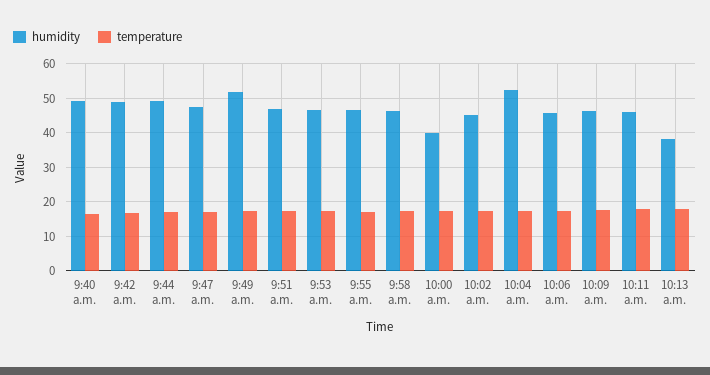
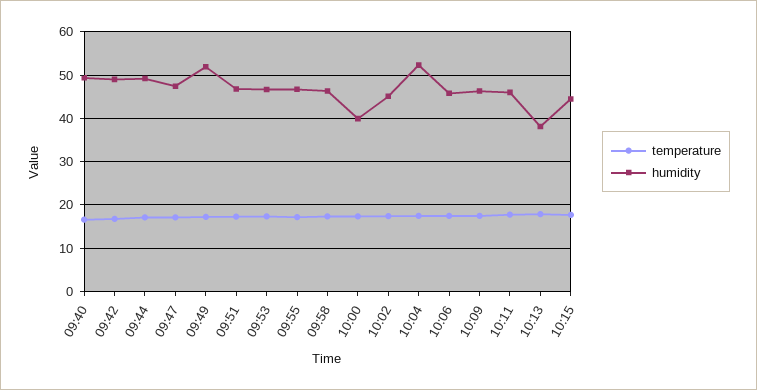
temperature, 10:15: none -> 18
humidity, 10:15: none -> 44

